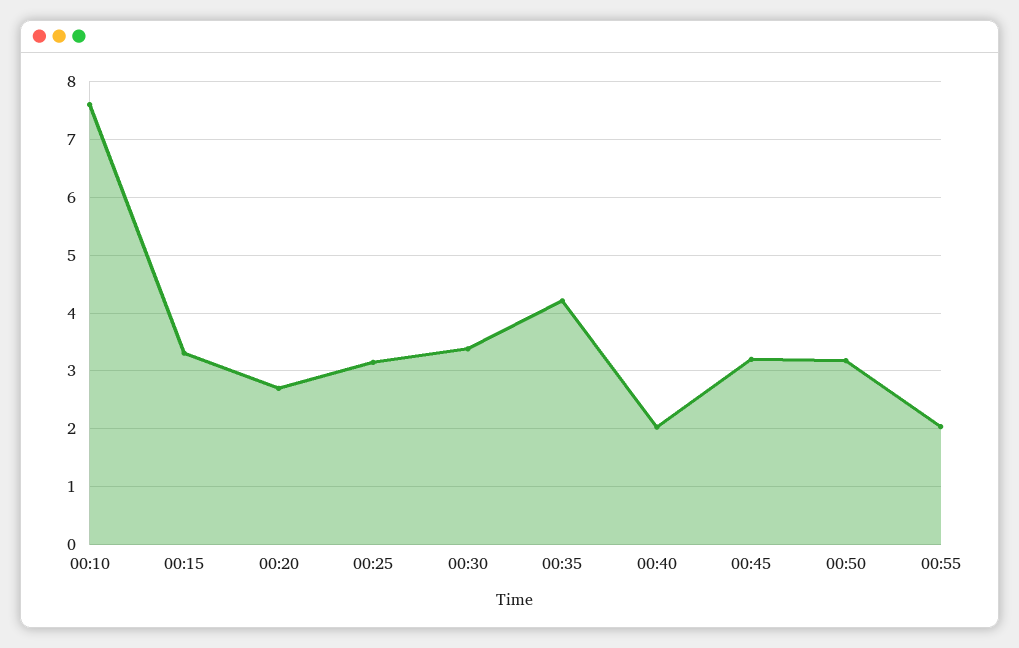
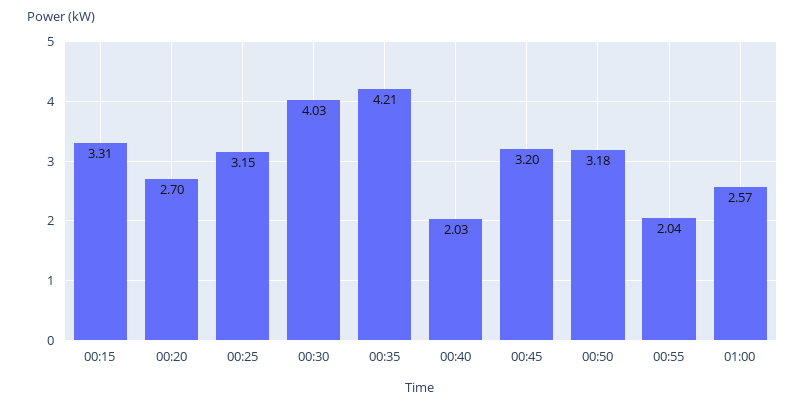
00:10: 7.6 -> none
00:30: 3.4 -> 4.03
01:00: none -> 2.57

